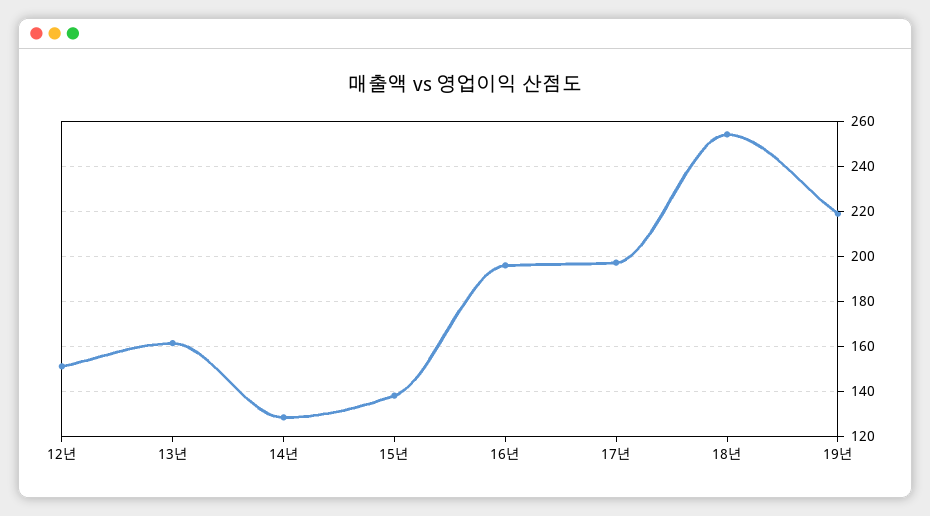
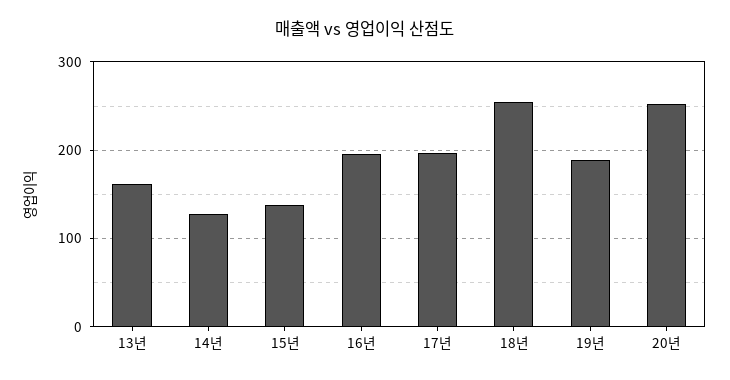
12년: 150 -> none
19년: 220 -> 190
20년: none -> 250

